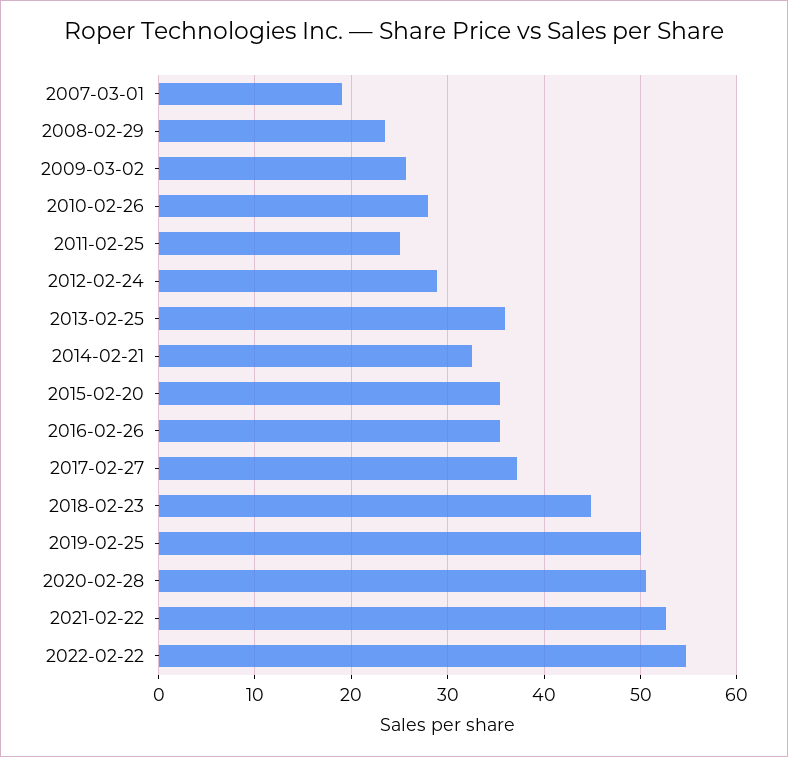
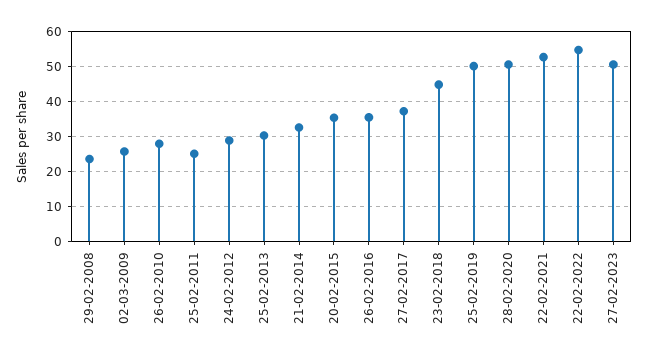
2007-03-01: 19 -> none
2013-02-25: 36 -> 30
27-02-2023: none -> 50

